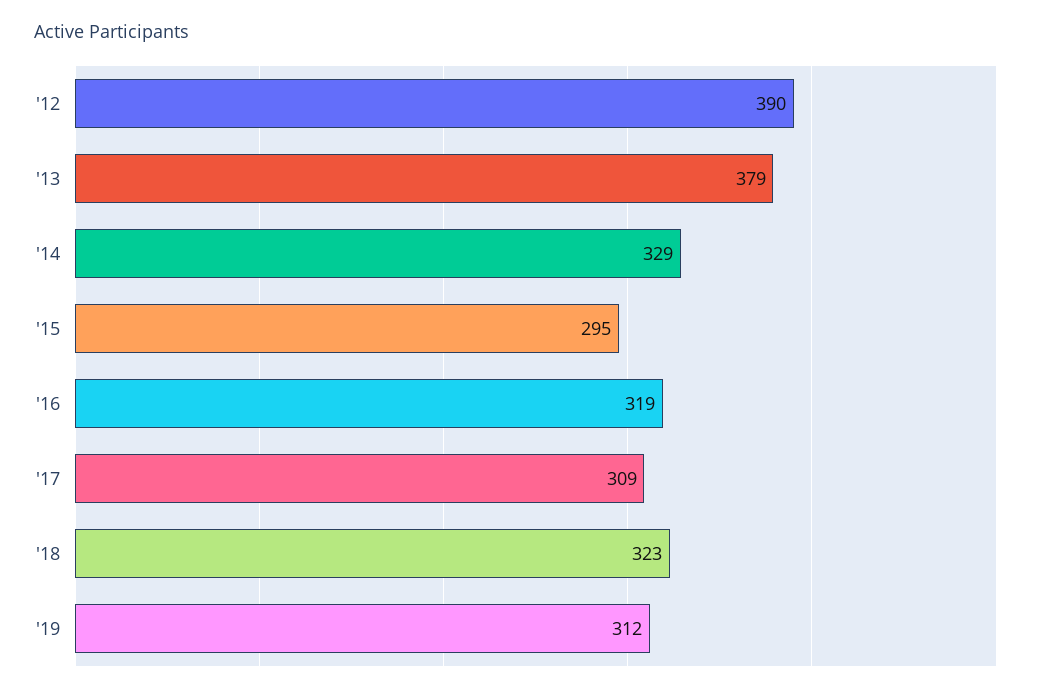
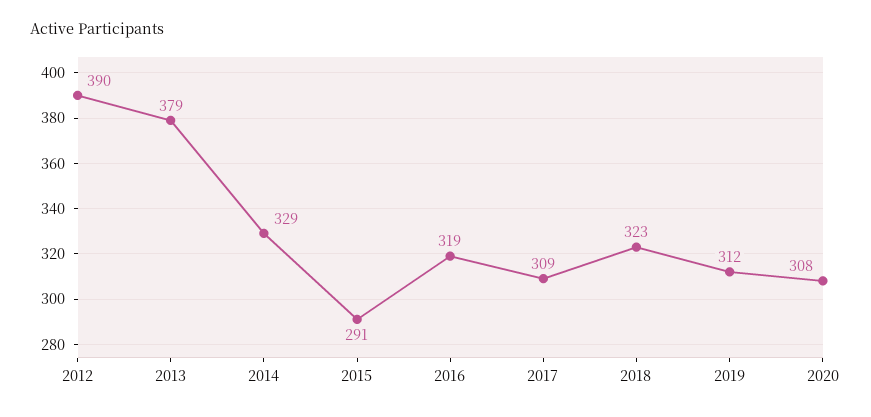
'15: 295 -> 291
2020: none -> 308

